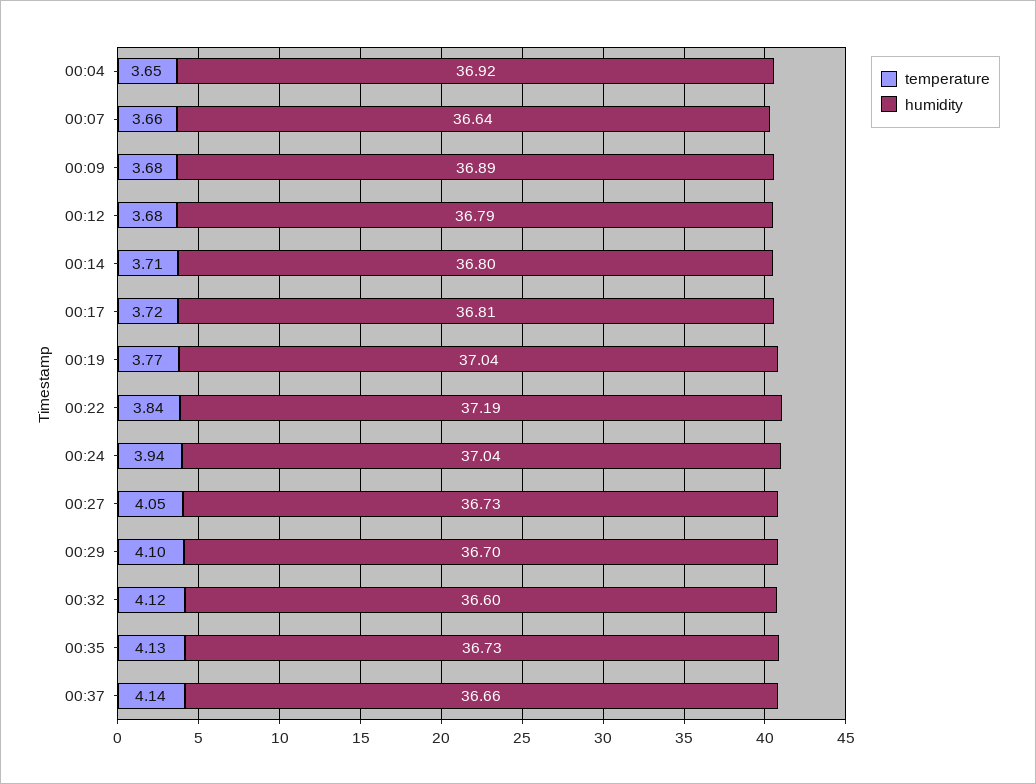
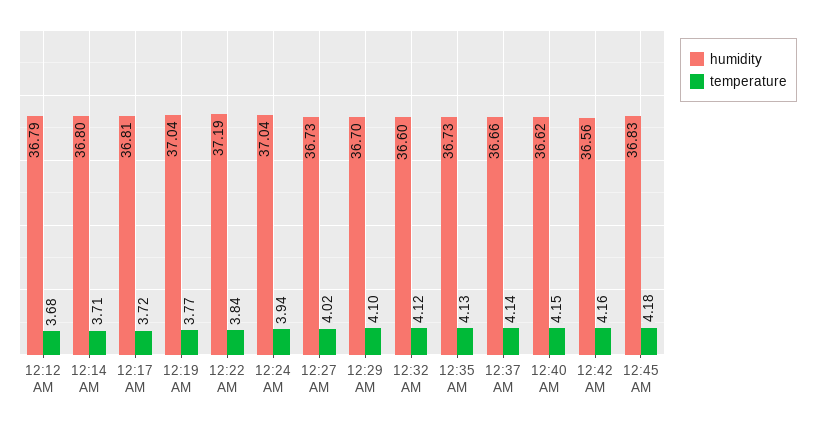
temperature, 00:04: 3.65 -> none
humidity, 00:04: 36.92 -> none
temperature, 00:07: 3.66 -> none
humidity, 00:07: 36.64 -> none
temperature, 00:09: 3.68 -> none
humidity, 00:09: 36.89 -> none
temperature, 00:27: 4.05 -> 4.02
humidity, 12:40 AM: none -> 36.62
temperature, 12:40 AM: none -> 4.15
humidity, 12:42 AM: none -> 36.56
temperature, 12:42 AM: none -> 4.16
humidity, 12:45 AM: none -> 36.83
temperature, 12:45 AM: none -> 4.18

